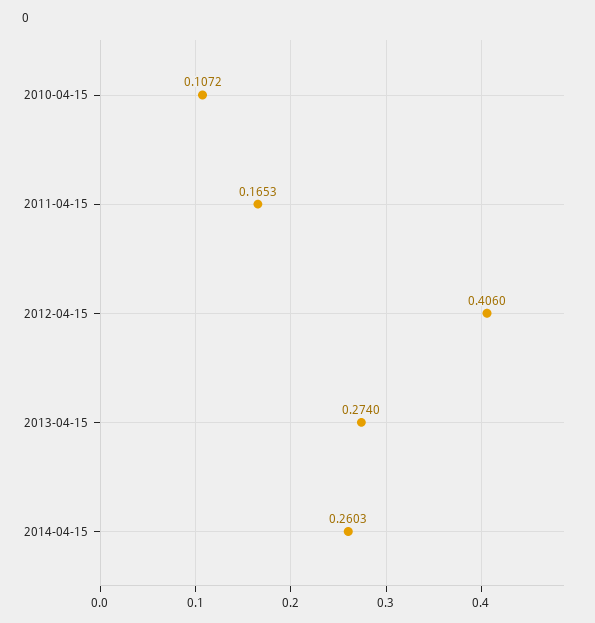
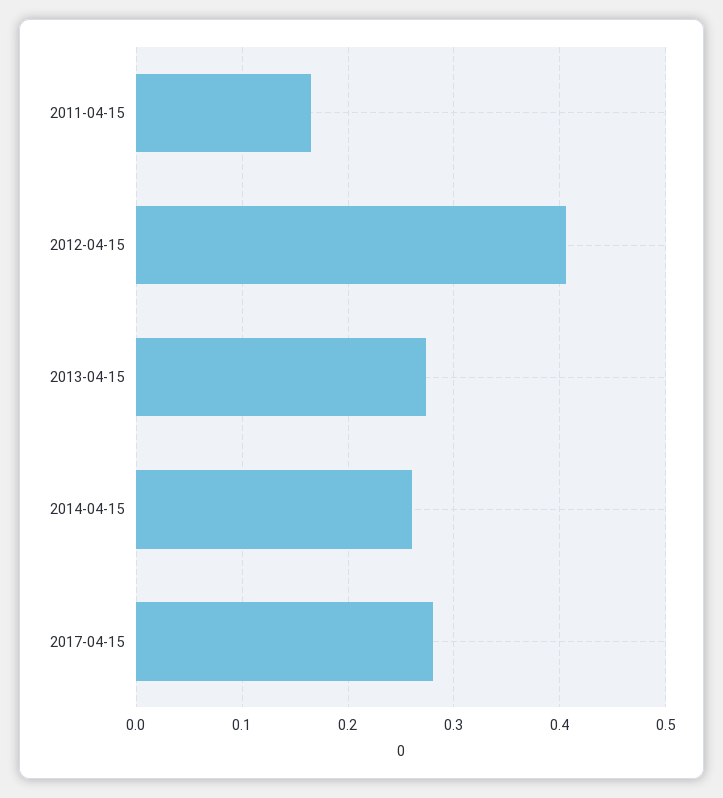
2010-04-15: 0.1072 -> none
2017-04-15: none -> 0.28

